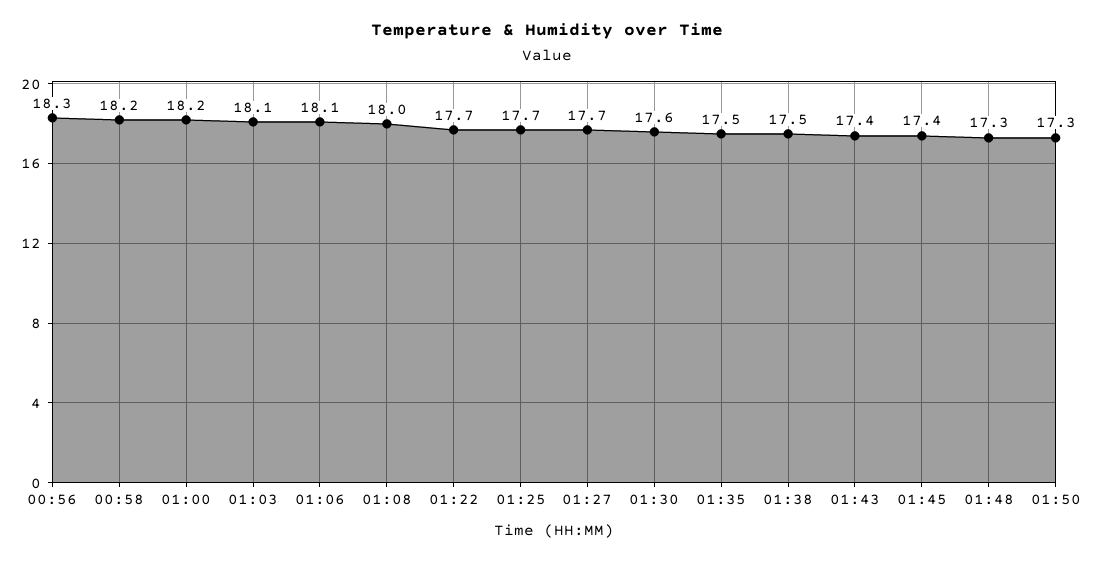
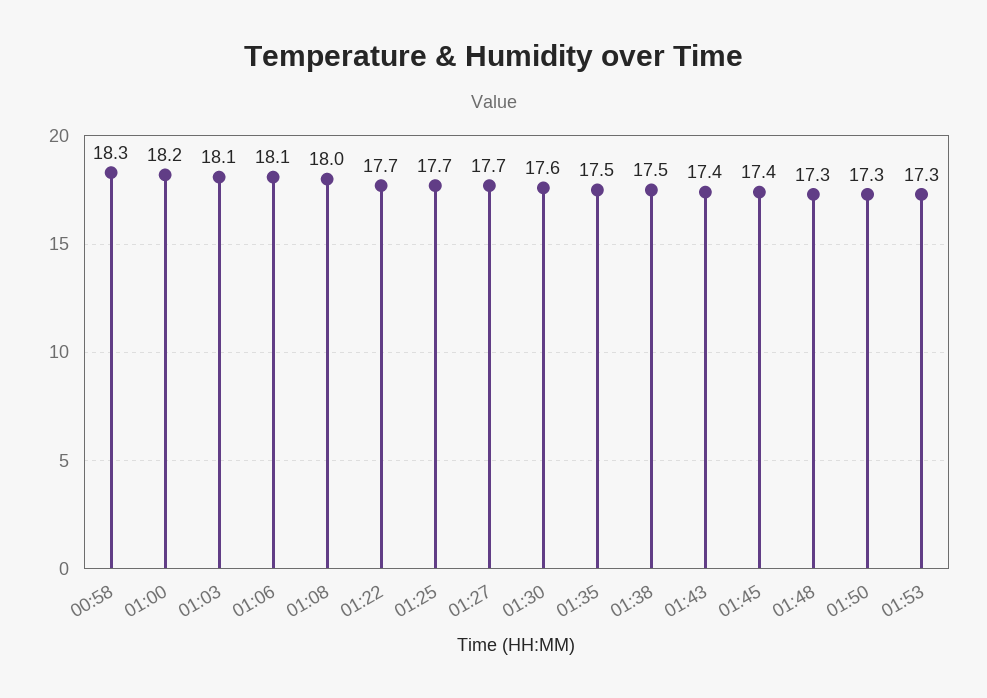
00:56: 18.3 -> none
00:58: 18.2 -> 18.3
01:53: none -> 17.3

